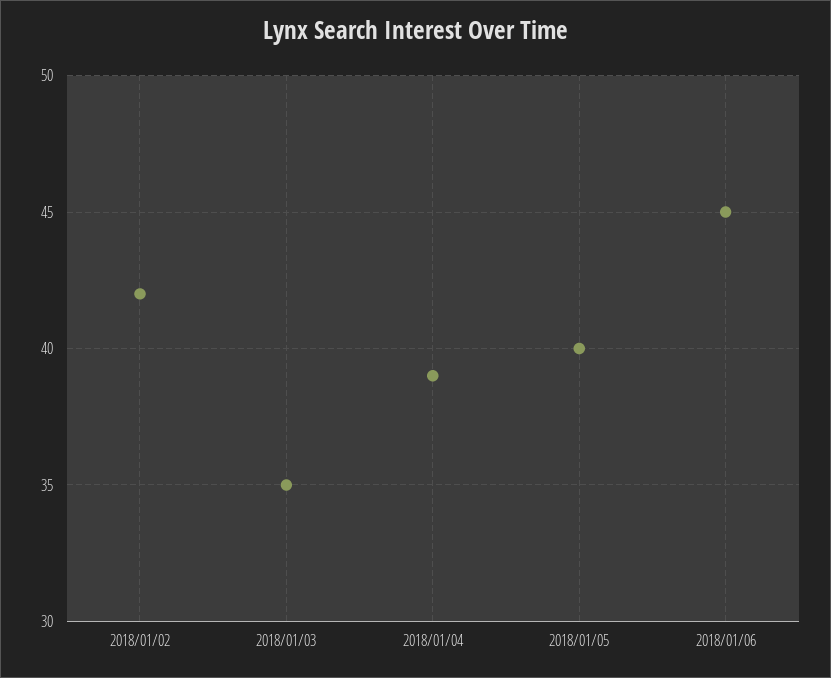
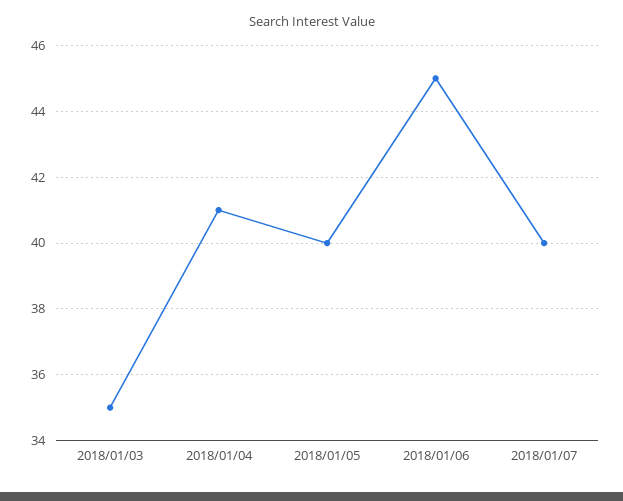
2018/01/02: 42 -> none
2018/01/04: 39 -> 41
2018/01/07: none -> 40

